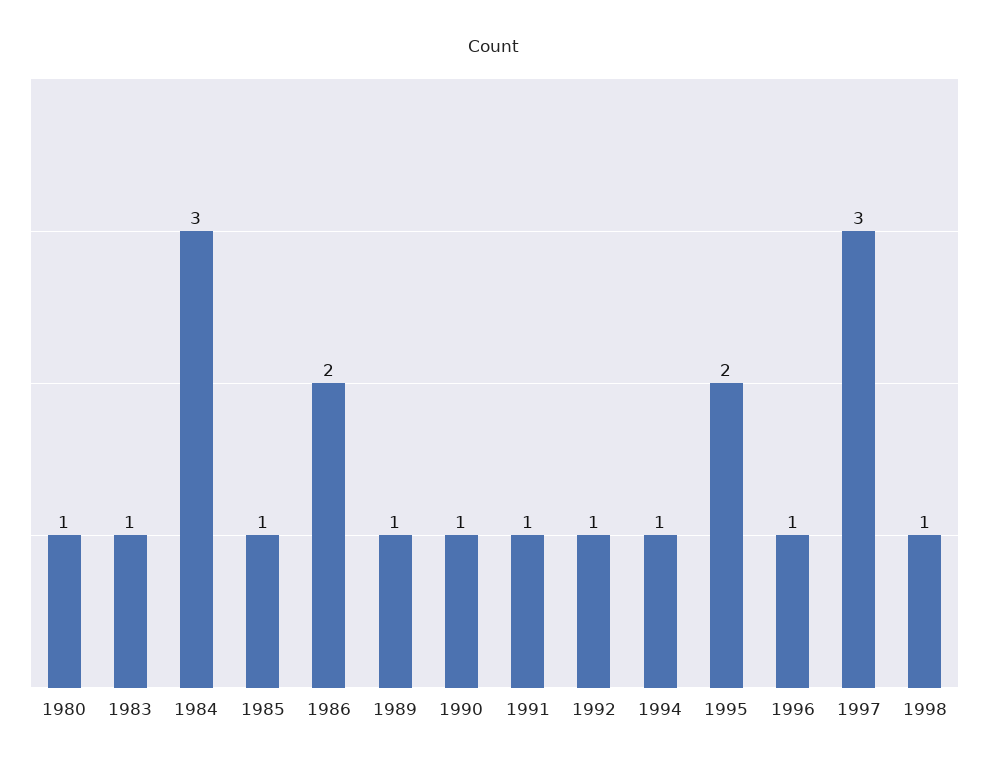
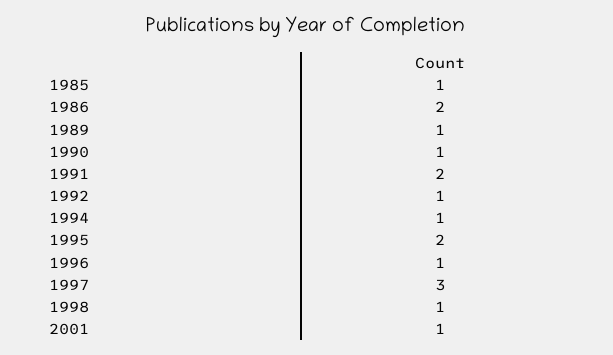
1980: 1 -> none
1983: 1 -> none
1984: 3 -> none
1991: 1 -> 2
2001: none -> 1

